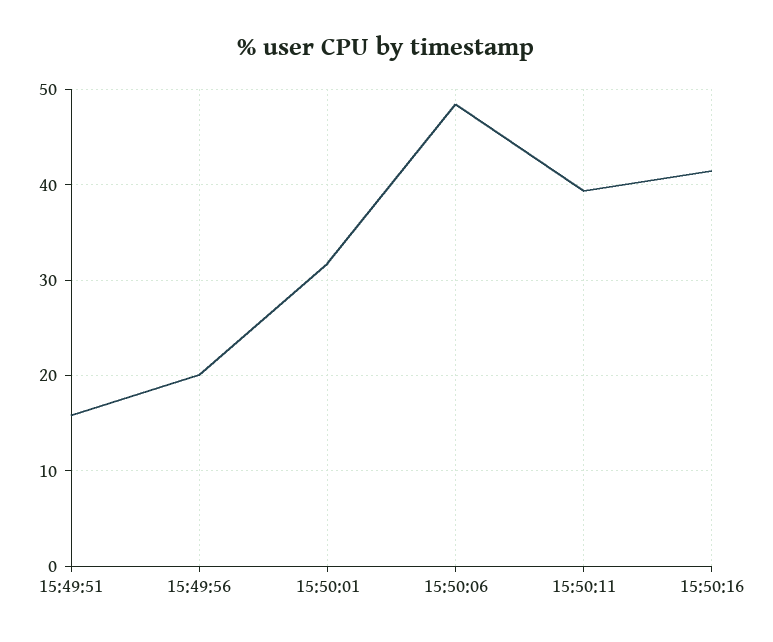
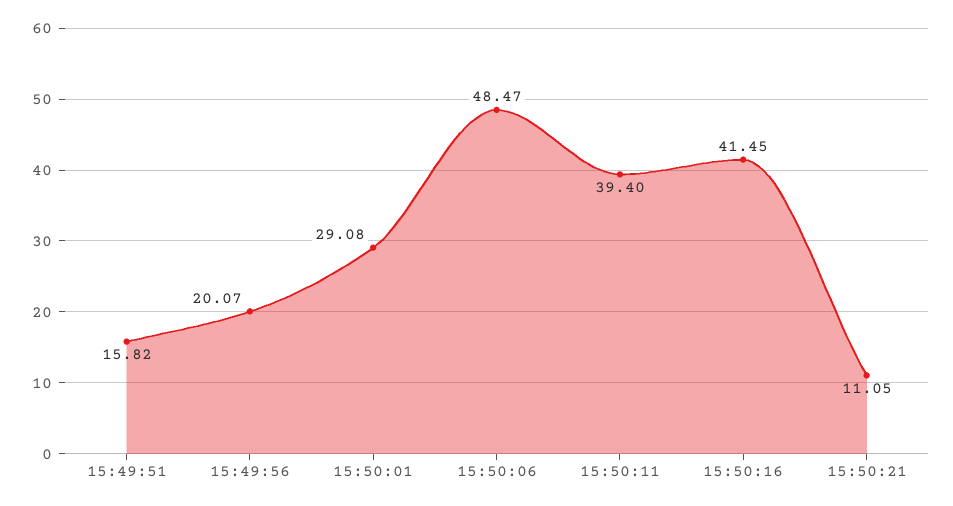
15:50:01: 32 -> 29.08
15:50:21: none -> 11.05

